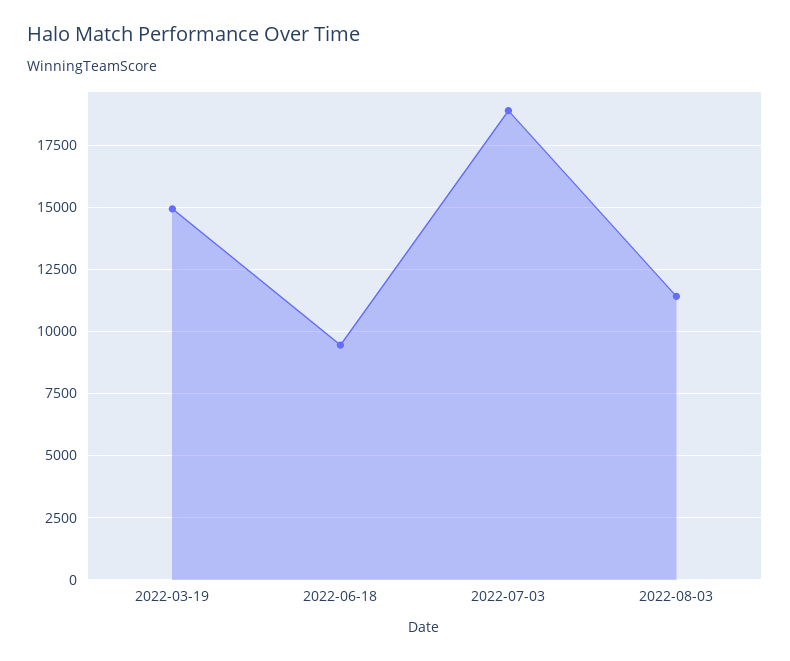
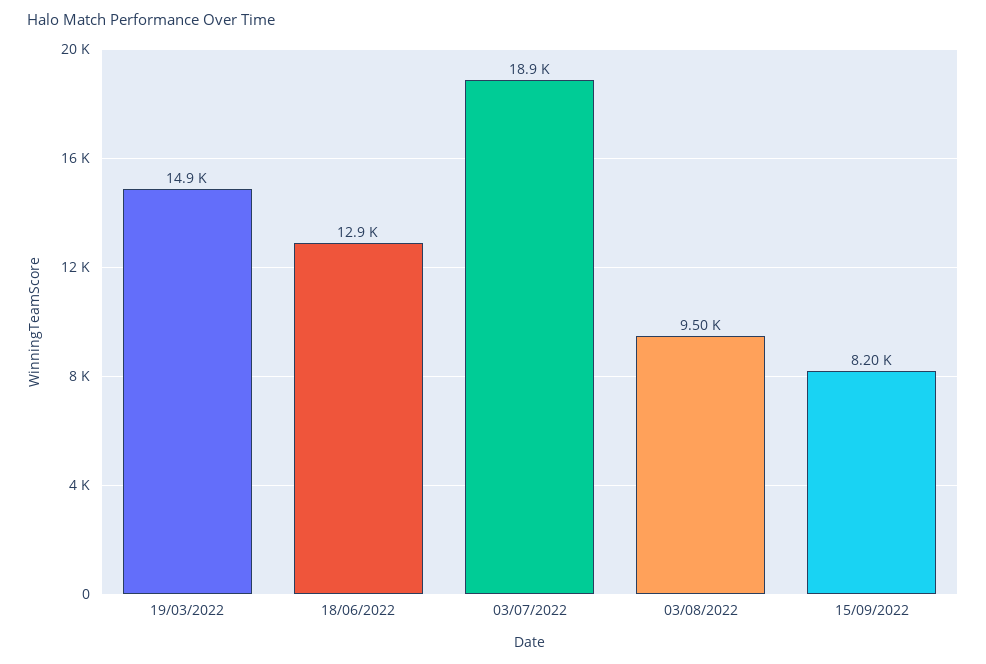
2022-06-18: 9500 -> 12900
2022-08-03: 11500 -> 9500
15/09/2022: none -> 8200

